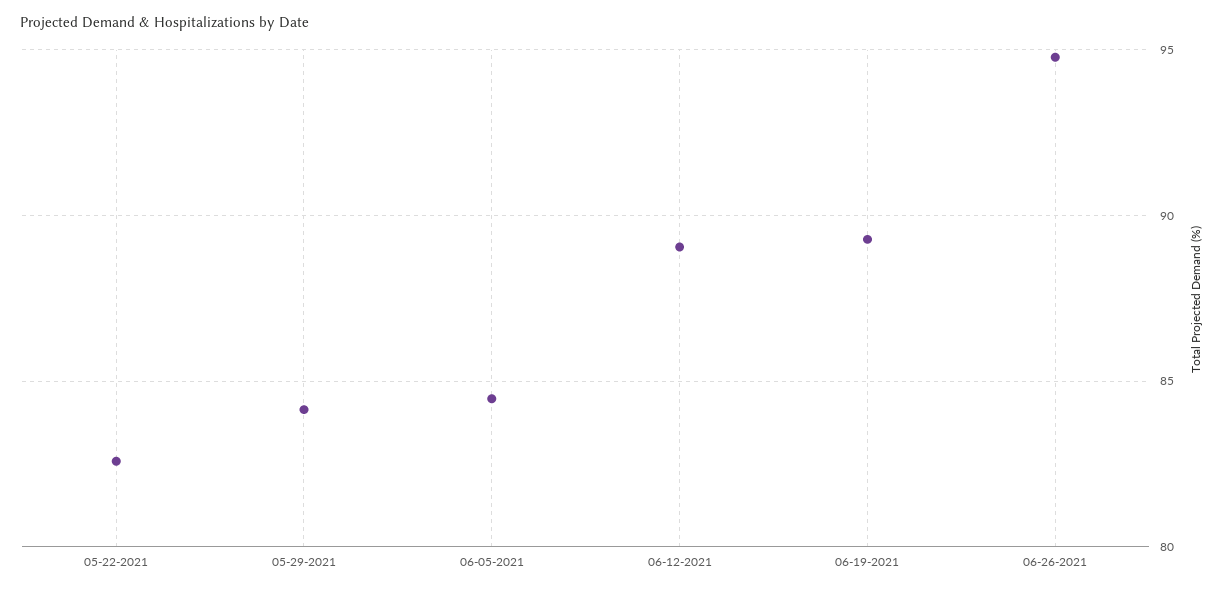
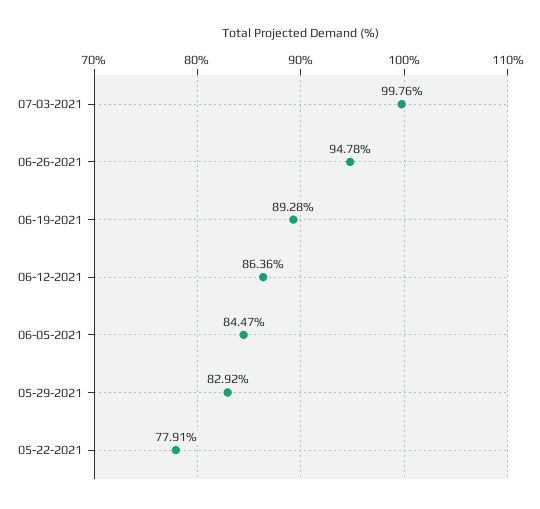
05-22-2021: 82.5 -> 77.91
05-29-2021: 84 -> 82.92
06-12-2021: 89 -> 86.36
07-03-2021: none -> 99.76

